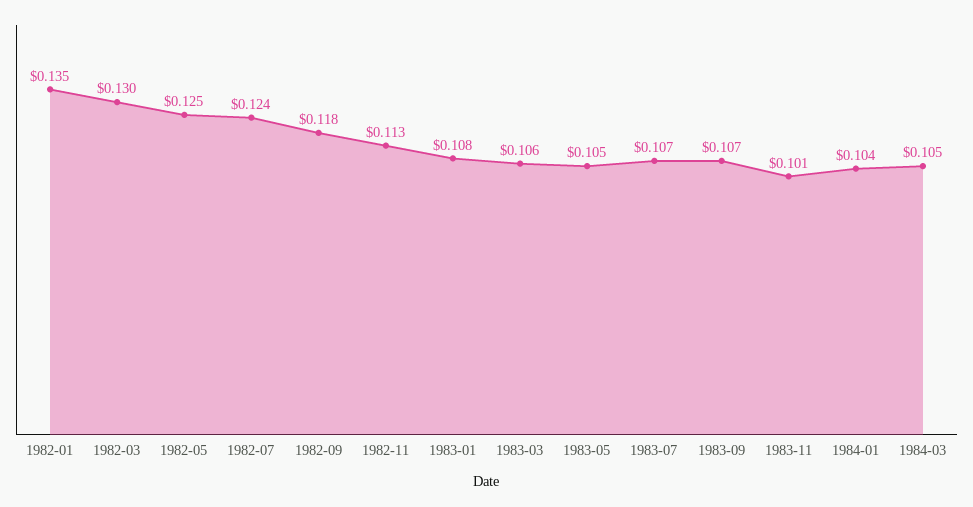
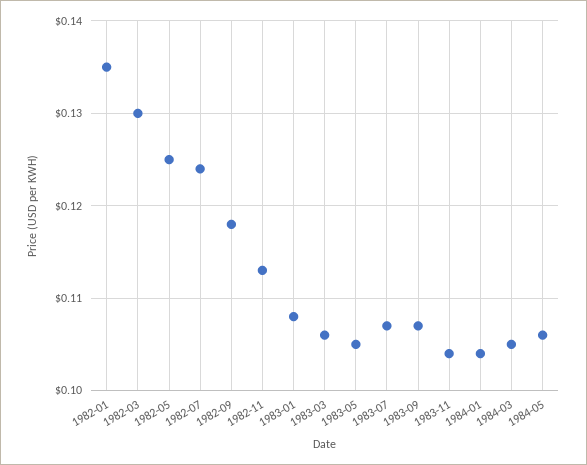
1983-11: 0.101 -> 0.104
1984-05: none -> 0.106

